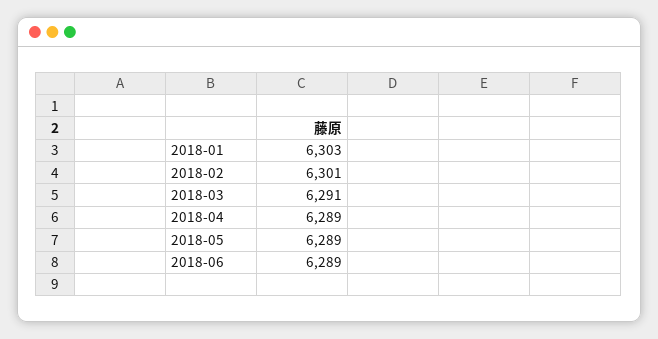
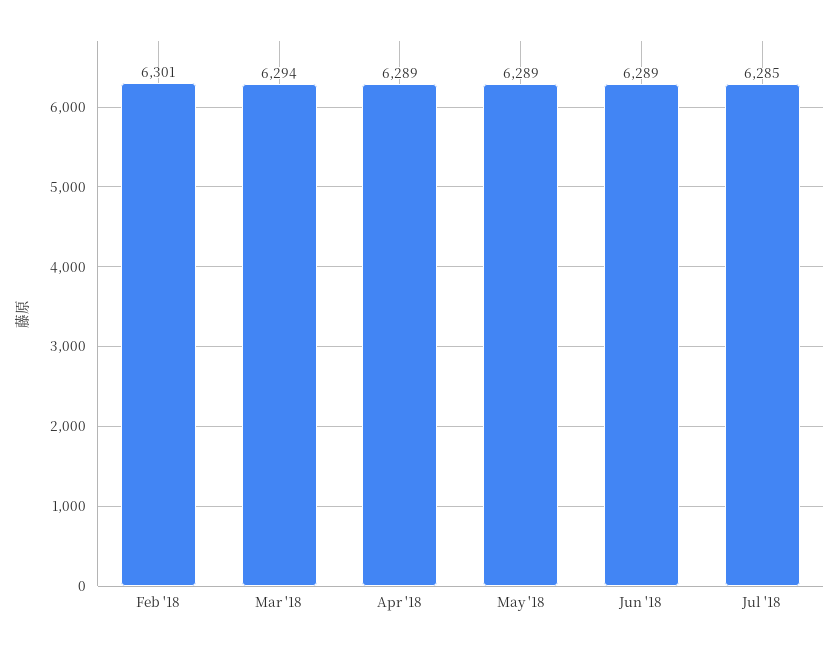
2018-01: 6303 -> none
2018-03: 6291 -> 6294
Jul '18: none -> 6285

